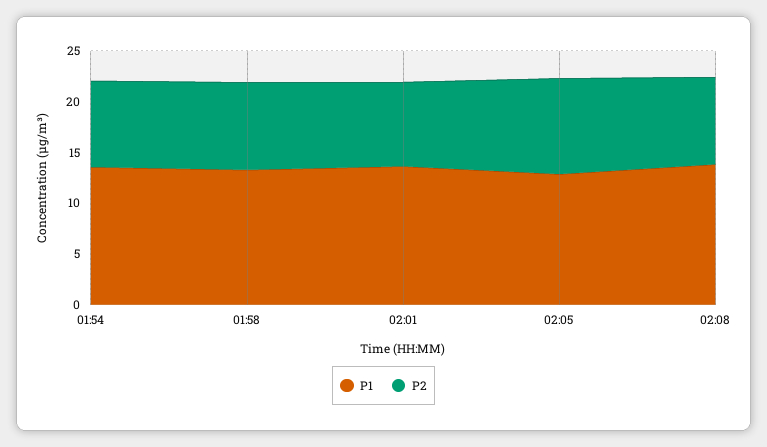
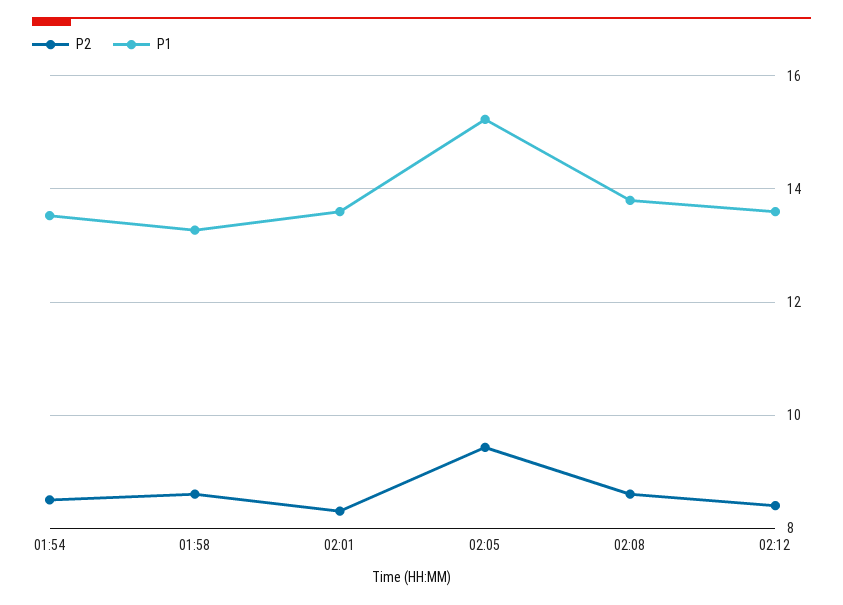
P1, 02:05: 13 -> 15.2
P2, 02:12: none -> 8.4
P1, 02:12: none -> 13.6

